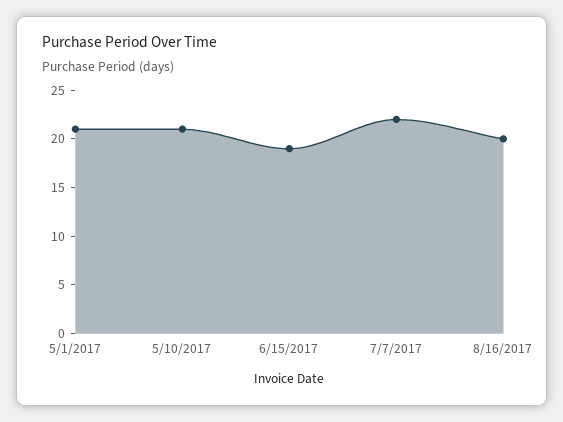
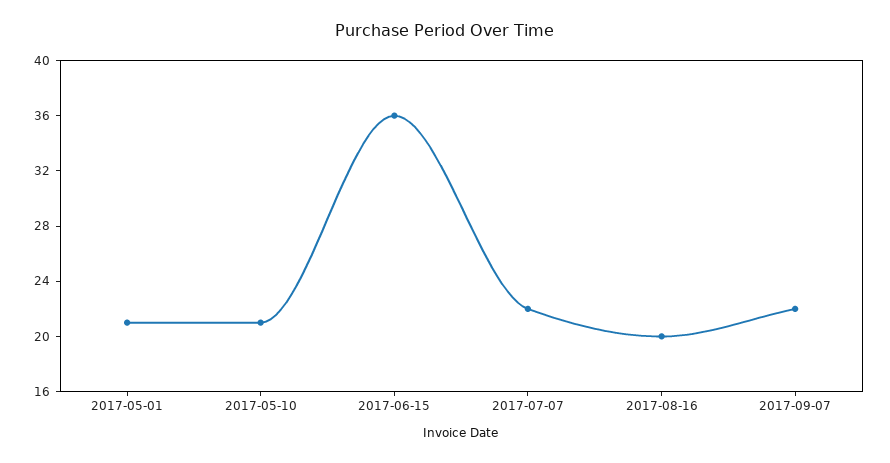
6/15/2017: 19 -> 36
2017-09-07: none -> 22

